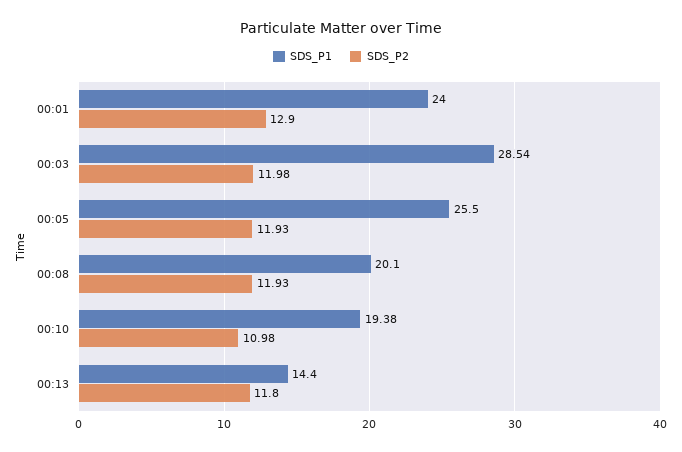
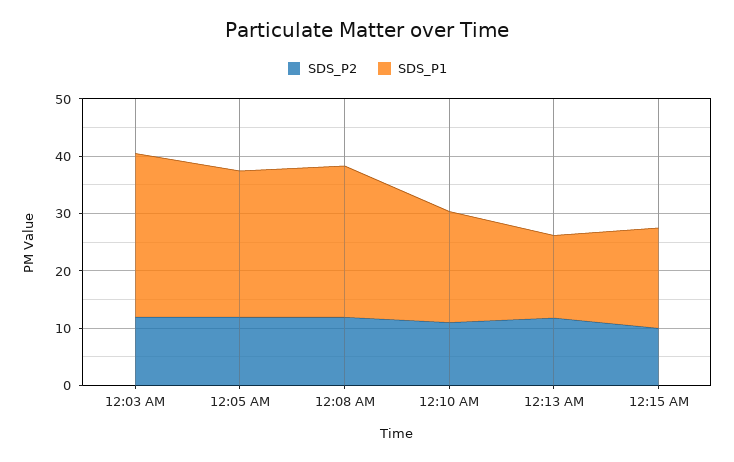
SDS_P1, 00:01: 24 -> none
SDS_P2, 00:01: 12.9 -> none
SDS_P1, 00:08: 20.1 -> 26
SDS_P2, 12:15 AM: none -> 10
SDS_P1, 12:15 AM: none -> 18

